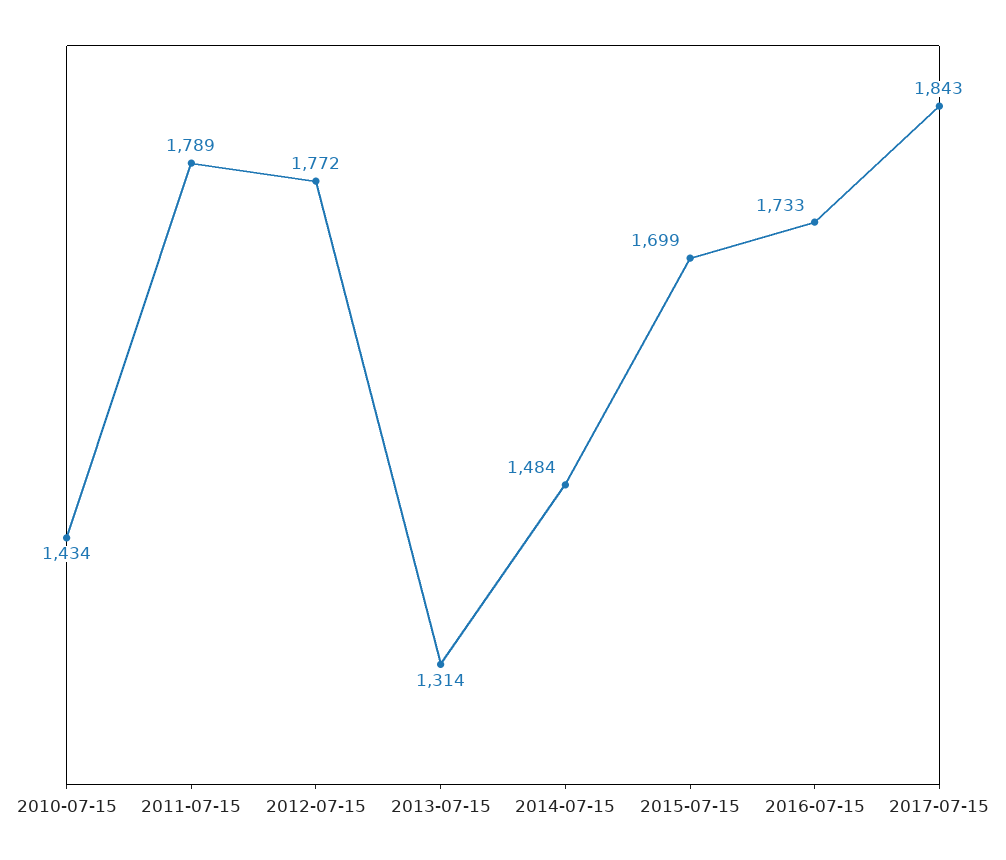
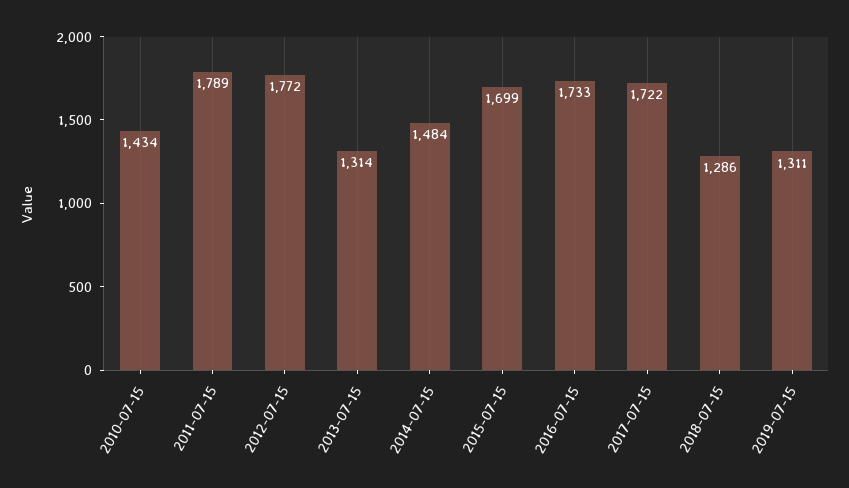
2017-07-15: 1843 -> 1722
2018-07-15: none -> 1286
2019-07-15: none -> 1311

